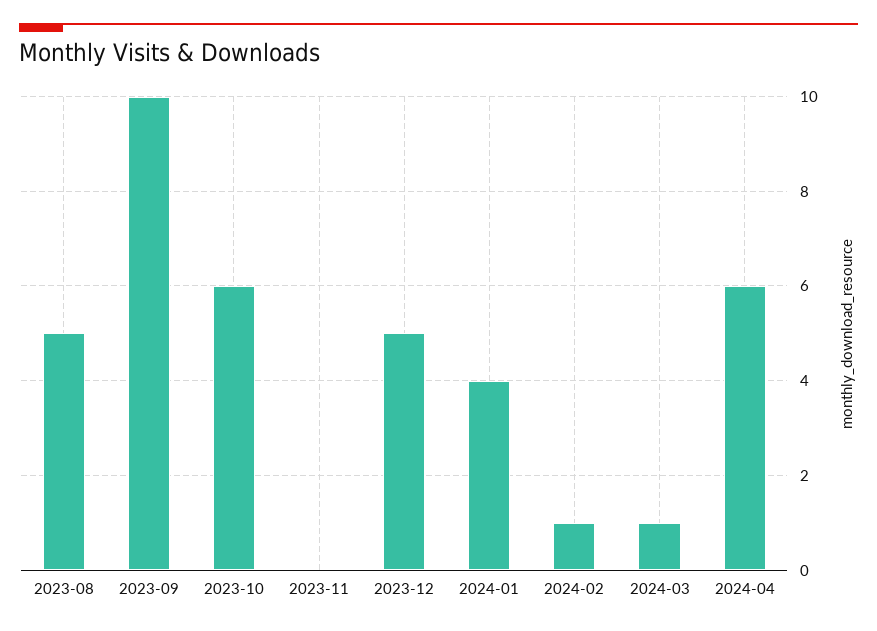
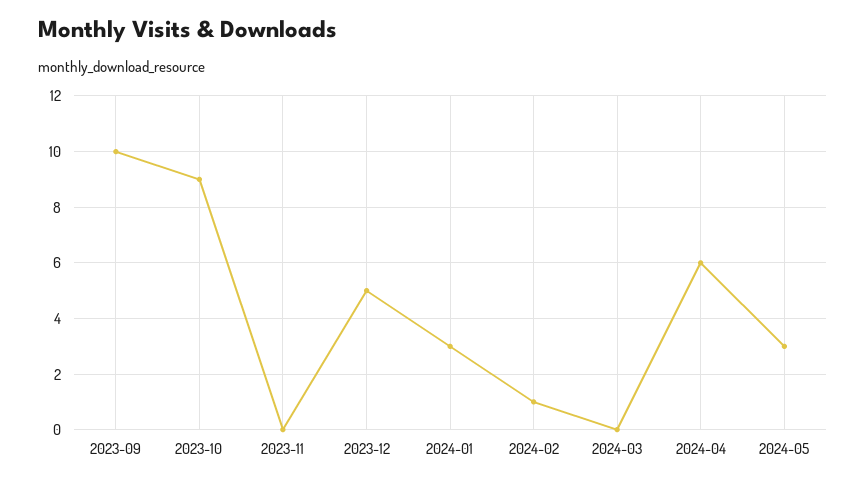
2023-08: 5 -> none
2023-10: 6 -> 9
2024-01: 4 -> 3
2024-03: 1 -> 0
2024-05: none -> 3

